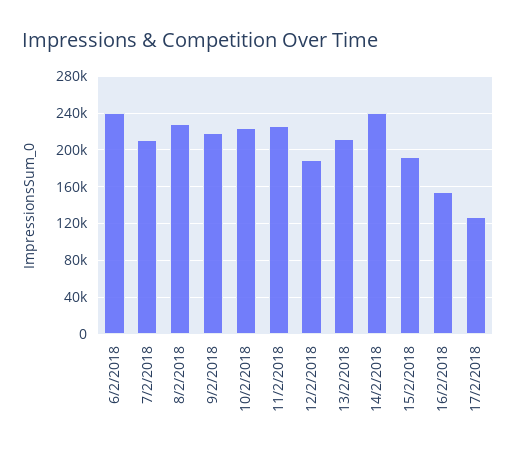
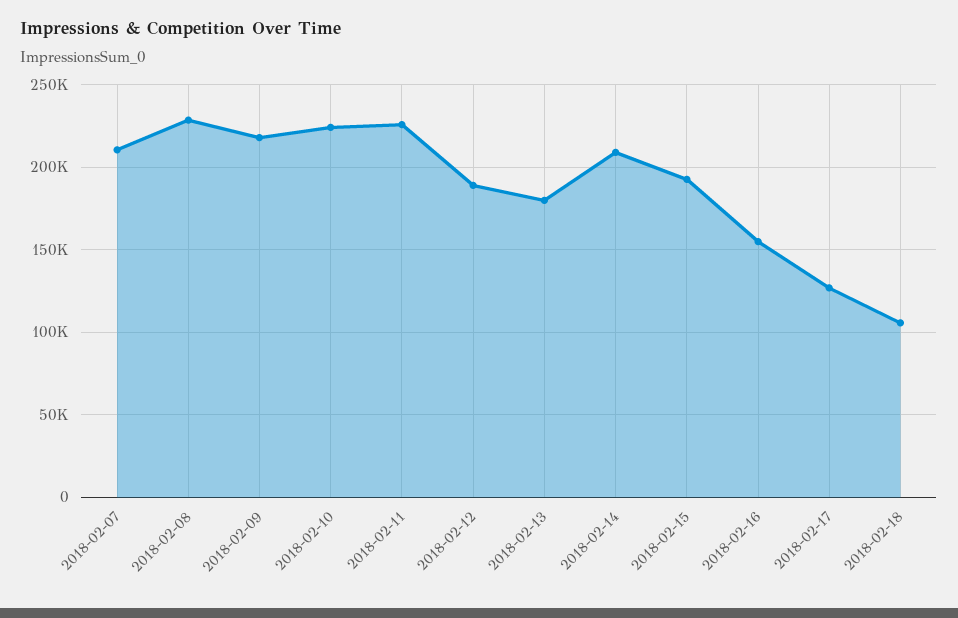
6/2/2018: 240000 -> none
13/2/2018: 210000 -> 180000
14/2/2018: 240000 -> 210000
2018-02-18: none -> 105000

